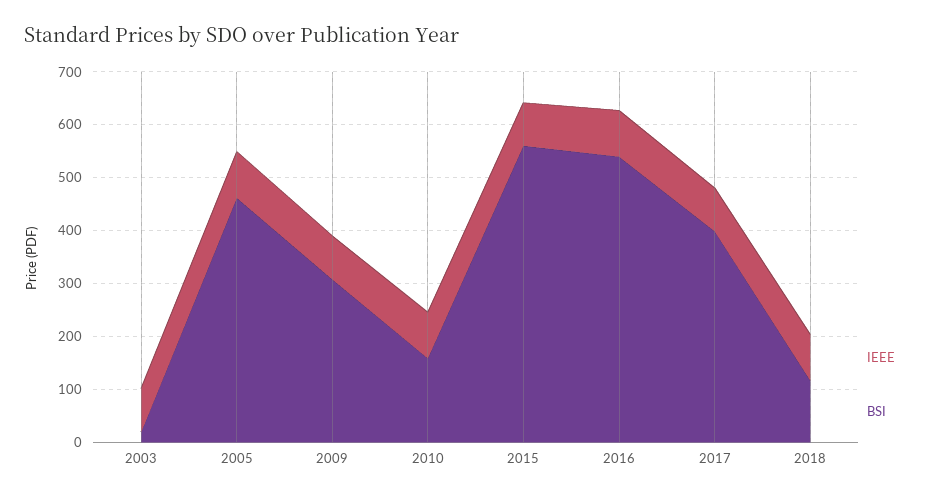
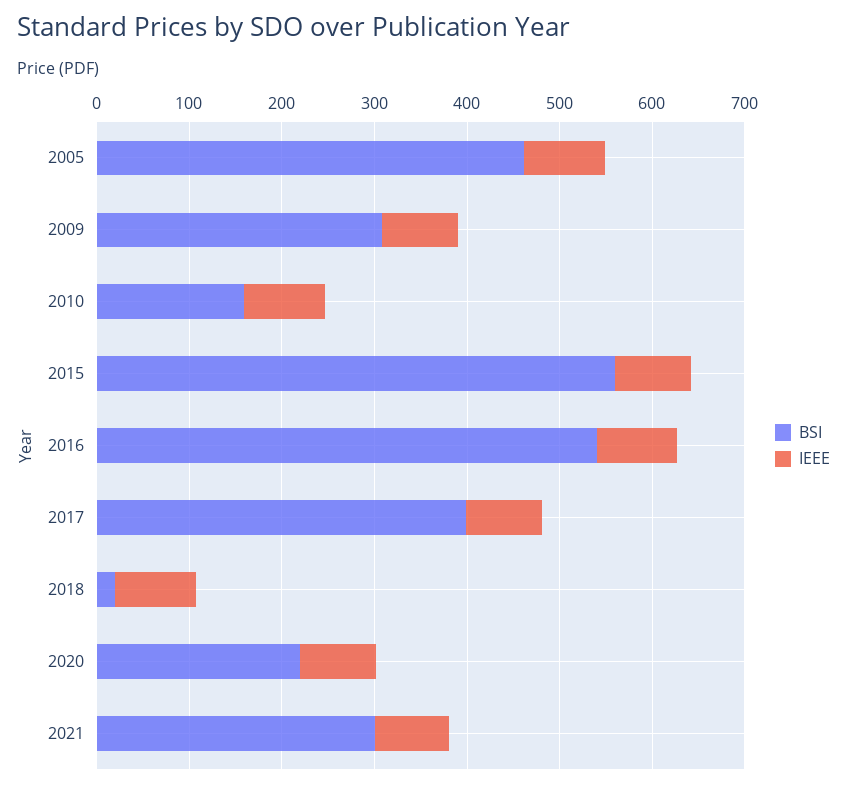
IEEE, 2003: 80 -> none
BSI, 2003: 20 -> none
BSI, 2018: 120 -> 20
BSI, 2020: none -> 220
IEEE, 2020: none -> 80
BSI, 2021: none -> 300
IEEE, 2021: none -> 80

